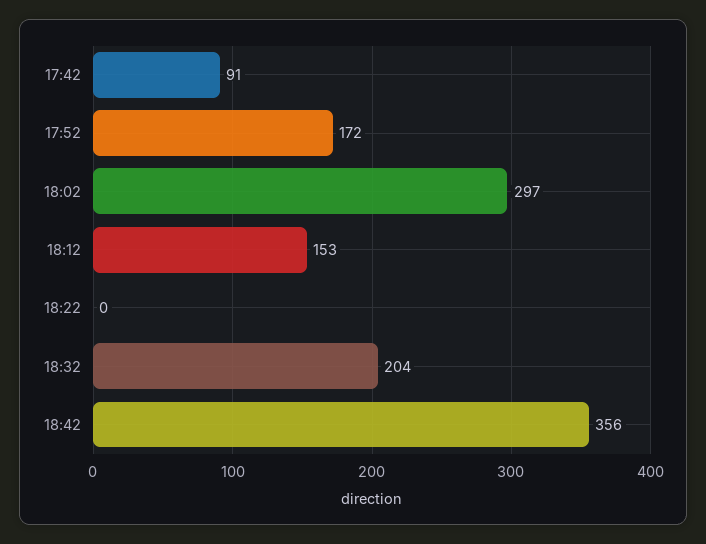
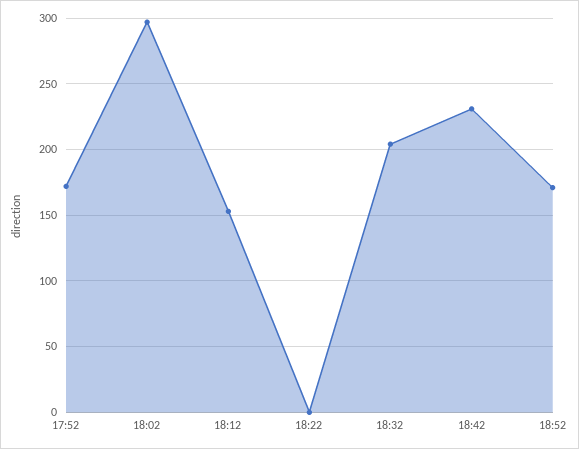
17:42: 91 -> none
18:42: 356 -> 230
18:52: none -> 170

